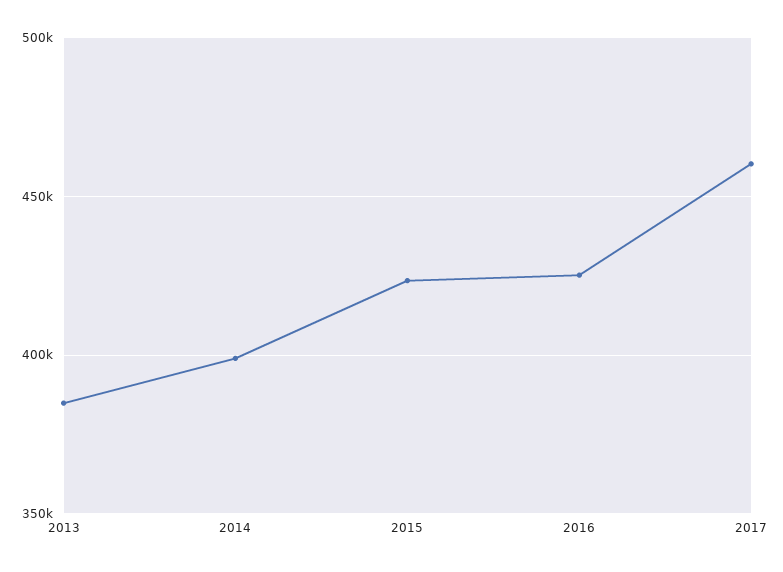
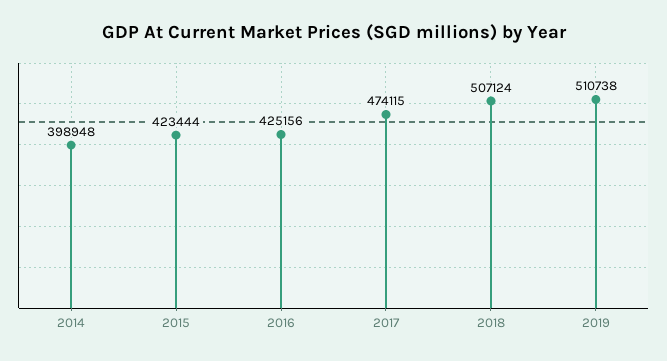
2013: 385000 -> none
2017: 460000 -> 474115
2018: none -> 507124
2019: none -> 510738

